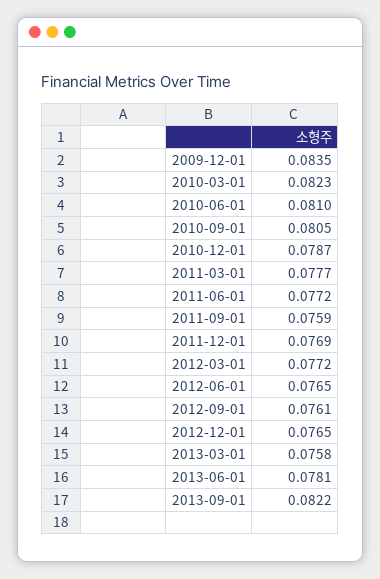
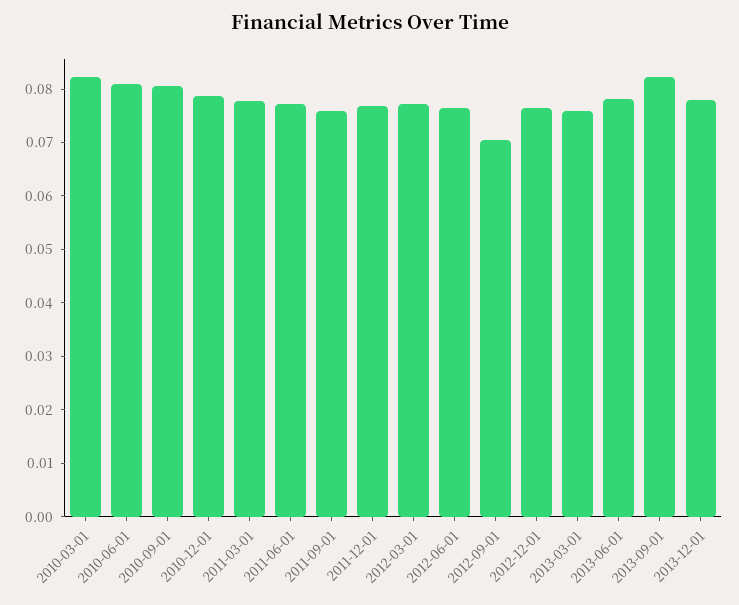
2009-12-01: 0.0835 -> none
2012-09-01: 0.0761 -> 0.07
2013-12-01: none -> 0.078

